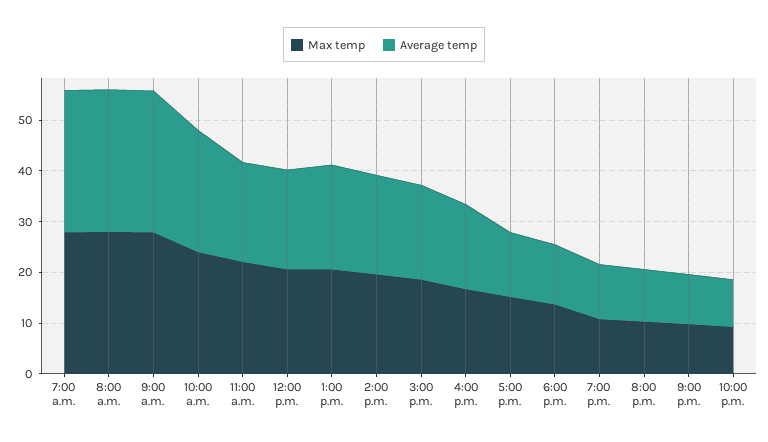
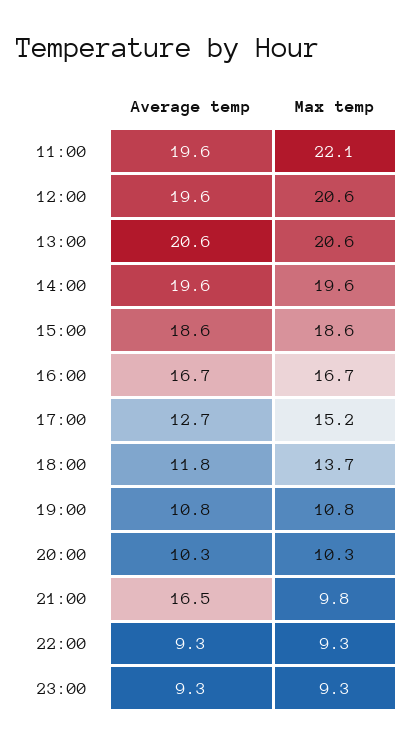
Max temp, 7:00 a.m.: 28 -> none
Average temp, 7:00 a.m.: 28 -> none
Max temp, 8:00 a.m.: 28 -> none
Average temp, 8:00 a.m.: 28 -> none
Max temp, 9:00 a.m.: 28 -> none
Average temp, 9:00 a.m.: 28 -> none
Max temp, 10:00 a.m.: 24 -> none
Average temp, 10:00 a.m.: 24 -> none
Average temp, 9:00 p.m.: 10 -> 16.5
Average temp, 23:00: none -> 9.3
Max temp, 23:00: none -> 9.3

